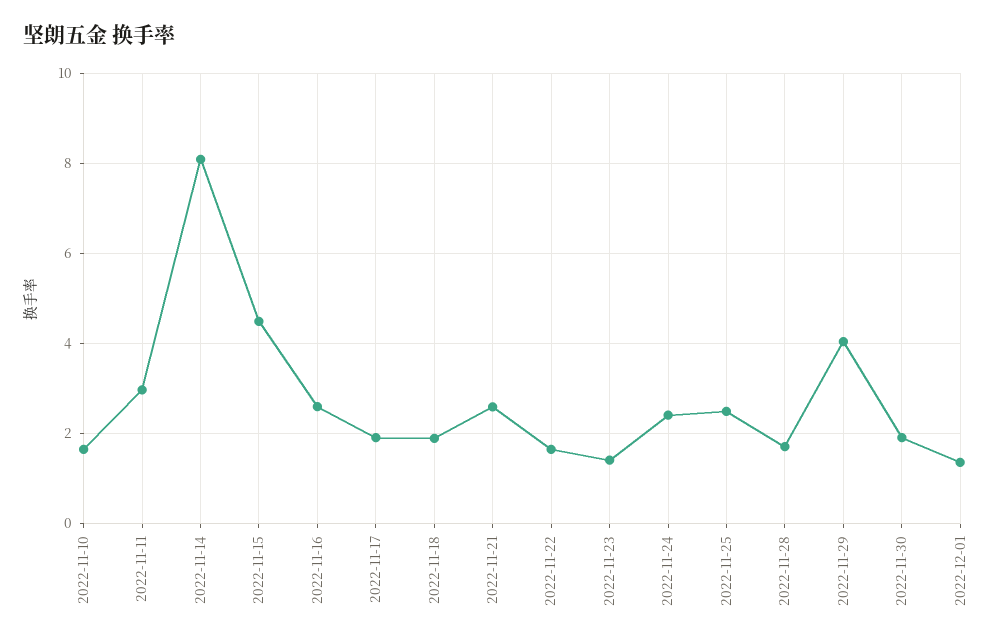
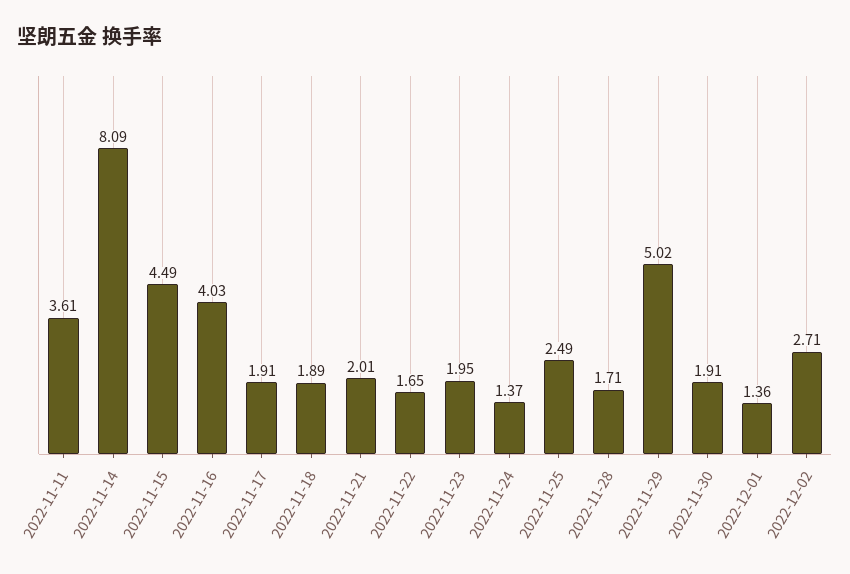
2022-11-10: 1.6 -> none
2022-11-11: 3 -> 3.61
2022-11-16: 2.6 -> 4.03
2022-11-21: 2.6 -> 2.01
2022-11-23: 1.4 -> 1.95
2022-11-24: 2.4 -> 1.37
2022-11-29: 4 -> 5.02
2022-12-02: none -> 2.71

